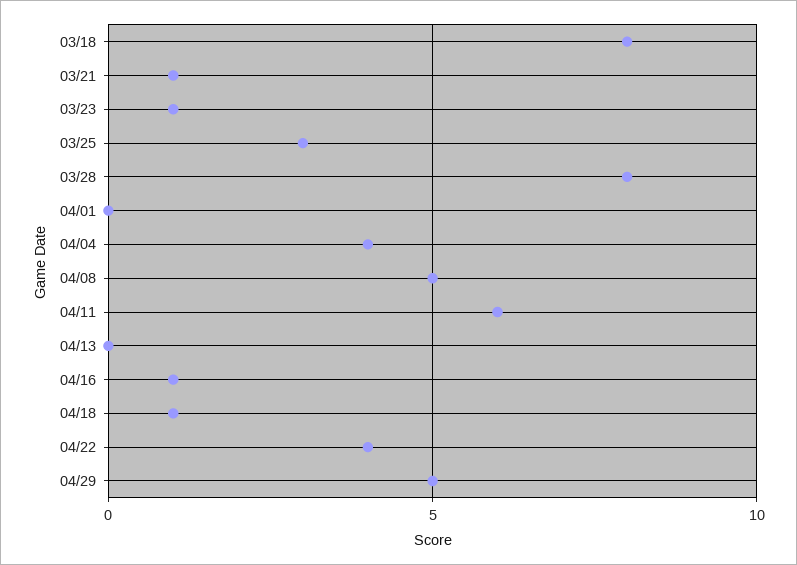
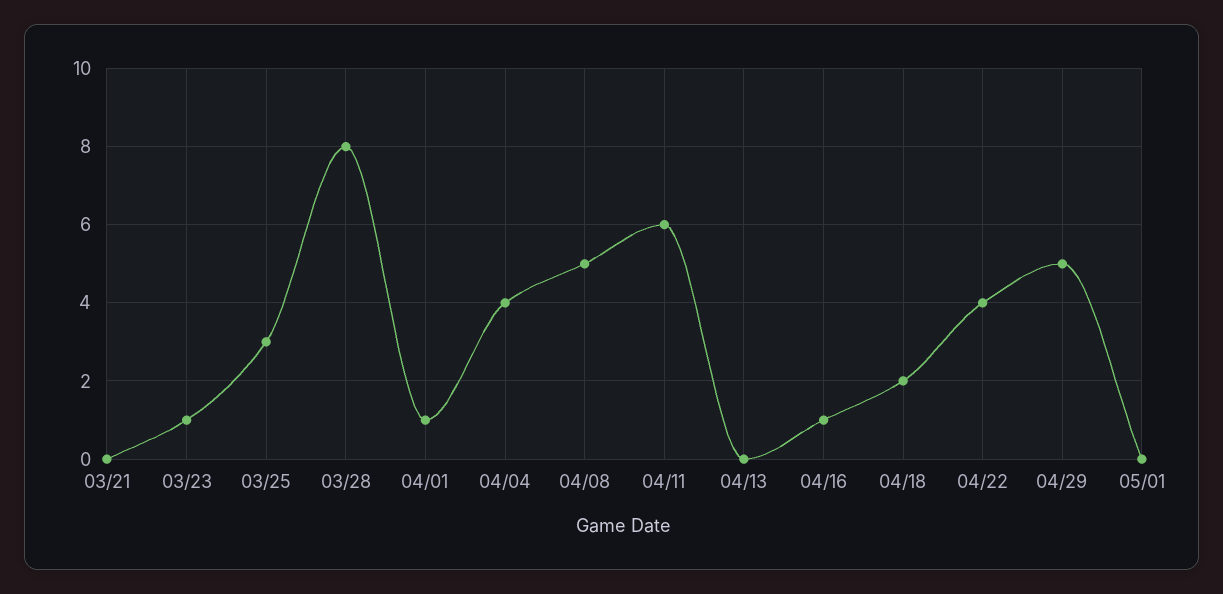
03/18: 8 -> none
03/21: 1 -> 0
04/01: 0 -> 1
04/18: 1 -> 2
05/01: none -> 0

